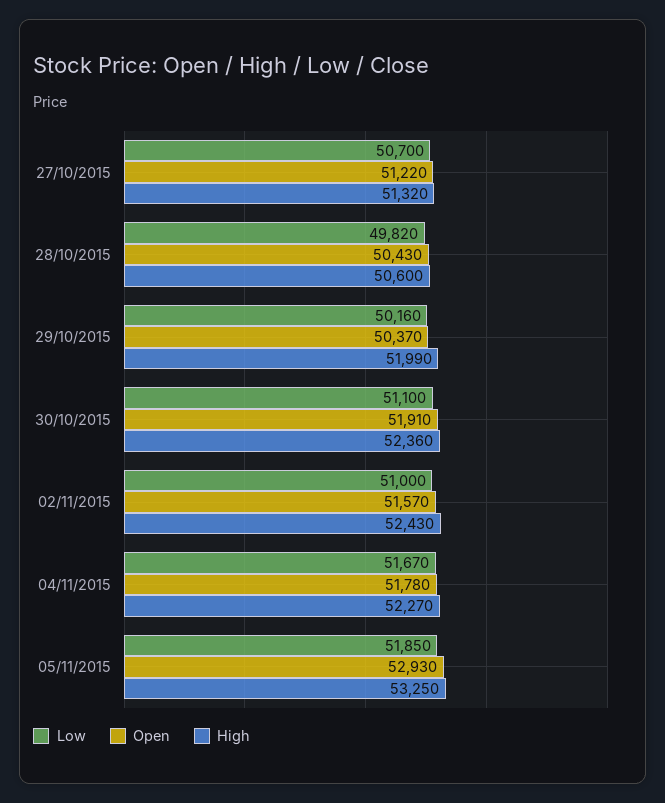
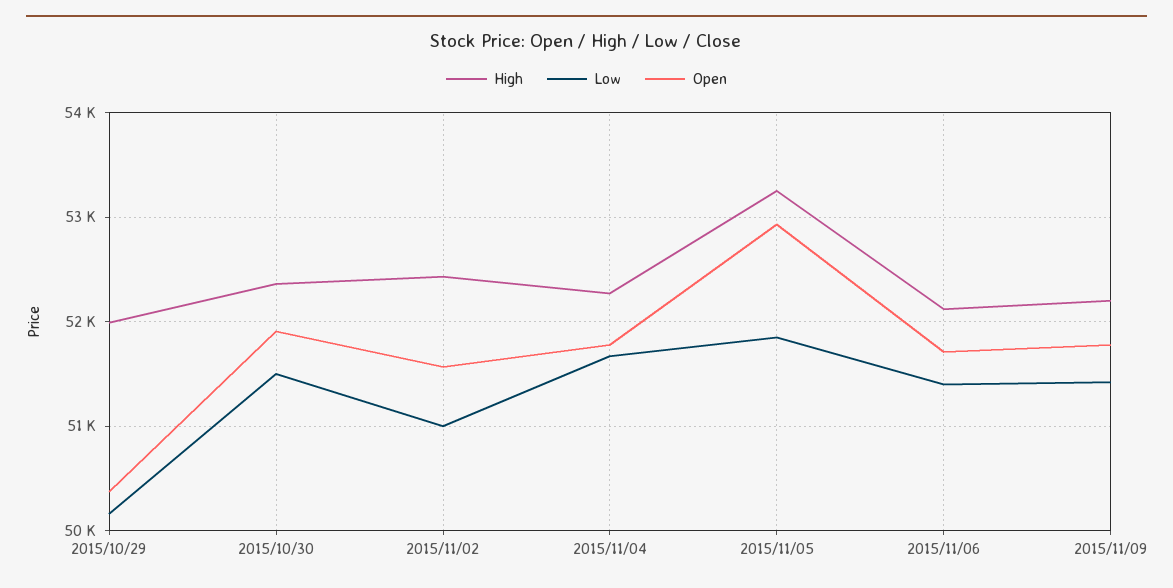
Low, 27/10/2015: 50700 -> none
Open, 27/10/2015: 51220 -> none
High, 27/10/2015: 51320 -> none
Low, 28/10/2015: 49820 -> none
Open, 28/10/2015: 50430 -> none
High, 28/10/2015: 50600 -> none
Low, 30/10/2015: 51100 -> 51500
High, 2015/11/06: none -> 52100
Low, 2015/11/06: none -> 51400
Open, 2015/11/06: none -> 51700
High, 2015/11/09: none -> 52200
Low, 2015/11/09: none -> 51400
Open, 2015/11/09: none -> 51800

